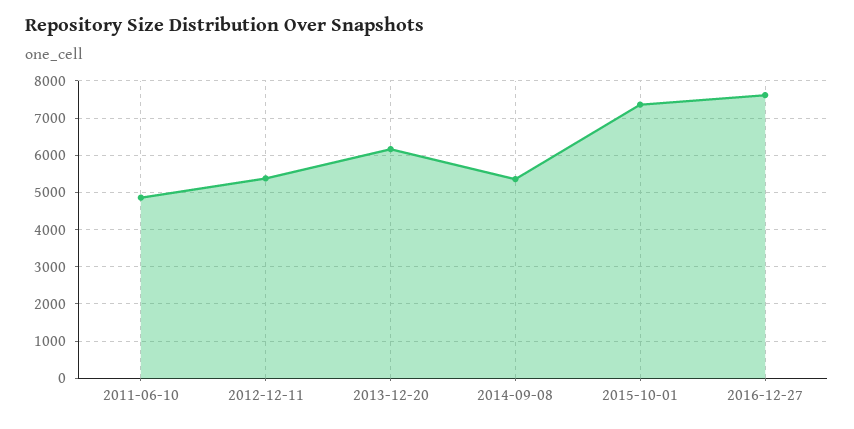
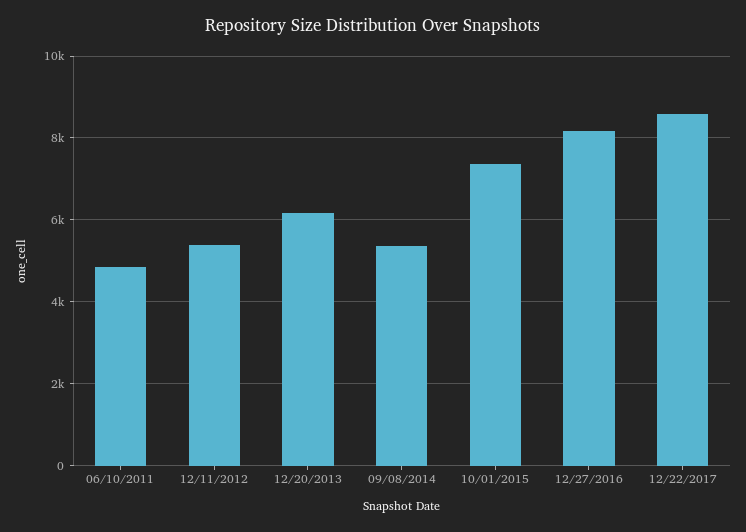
2016-12-27: 7600 -> 8200
12/22/2017: none -> 8600

